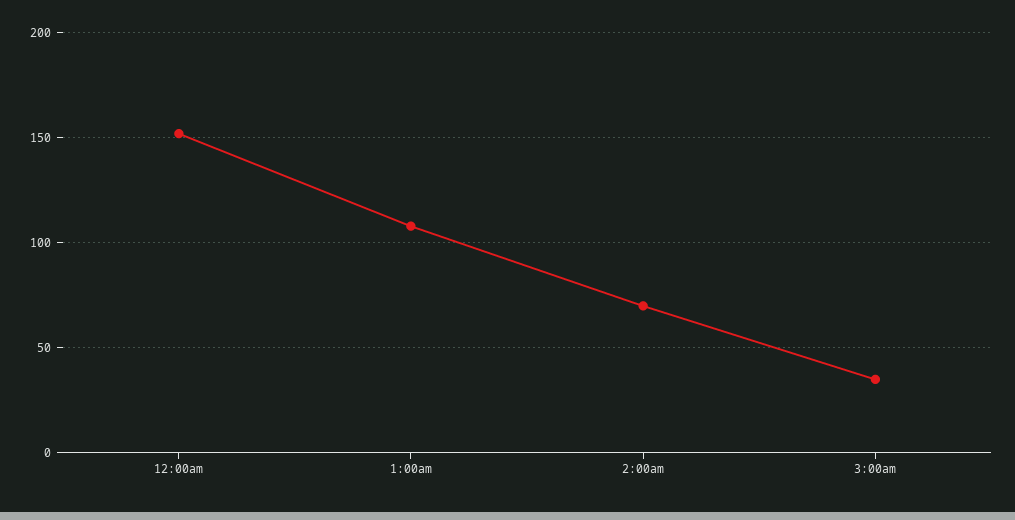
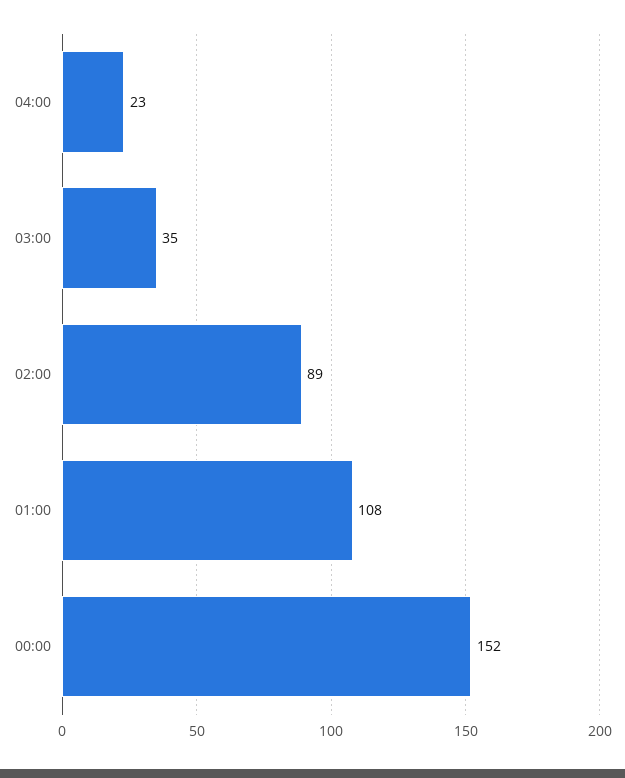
2:00am: 70 -> 89
04:00: none -> 23

